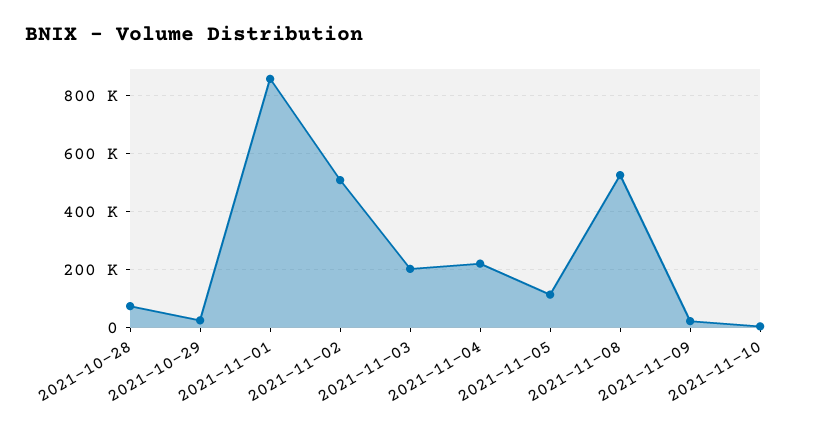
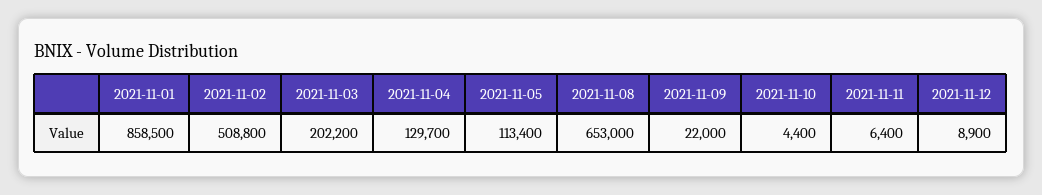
2021-10-28: 75000 -> none
2021-10-29: 25000 -> none
2021-11-04: 225000 -> 129700
2021-11-08: 525000 -> 653000
2021-11-11: none -> 6400
2021-11-12: none -> 8900

